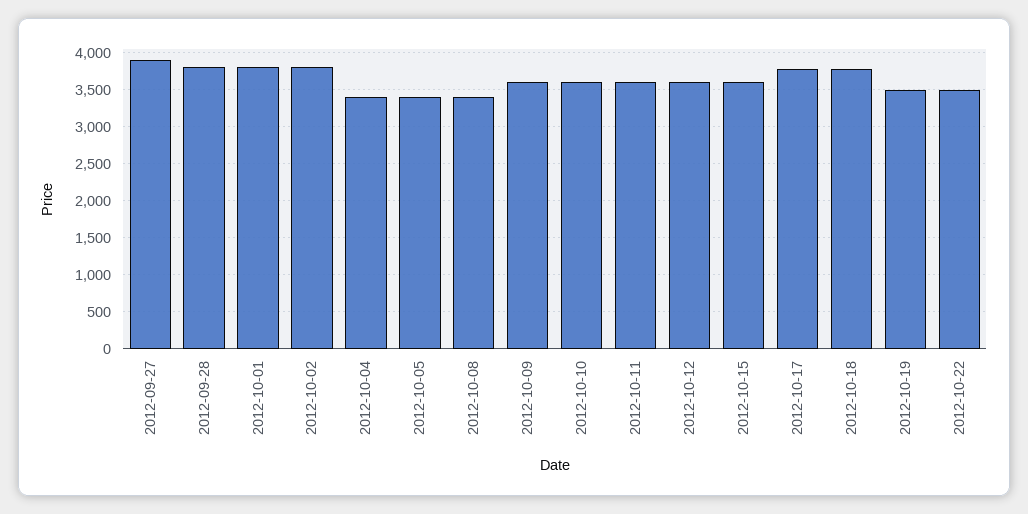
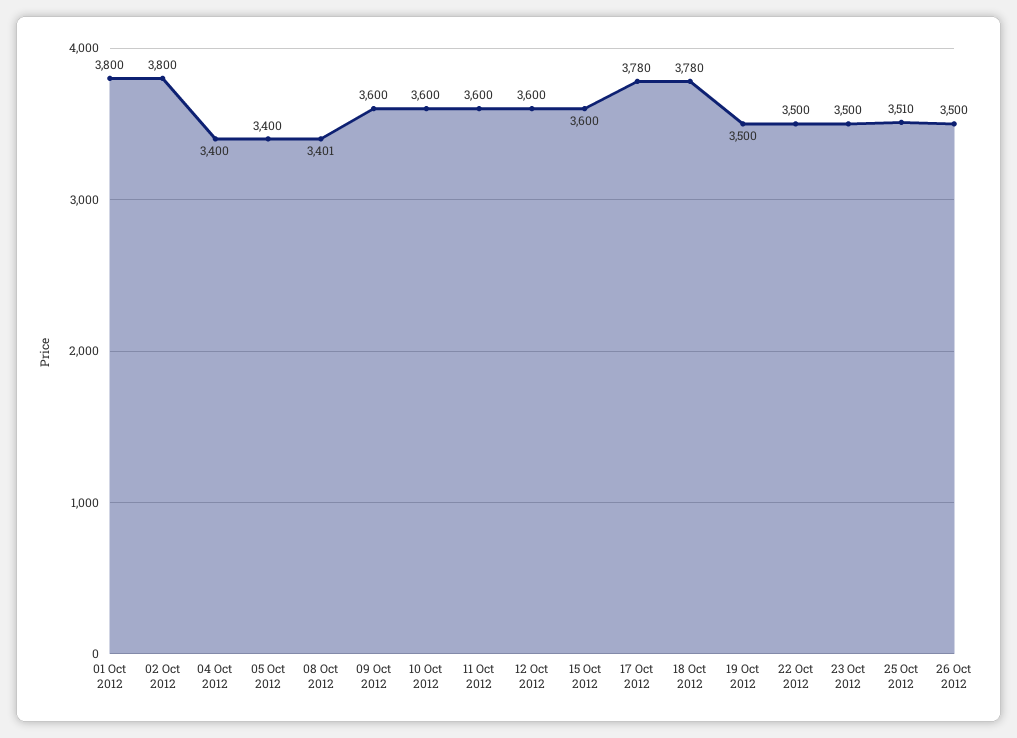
2012-09-27: 3900 -> none
2012-09-28: 3800 -> none
23 Oct 2012: none -> 3500
25 Oct 2012: none -> 3510
26 Oct 2012: none -> 3500

